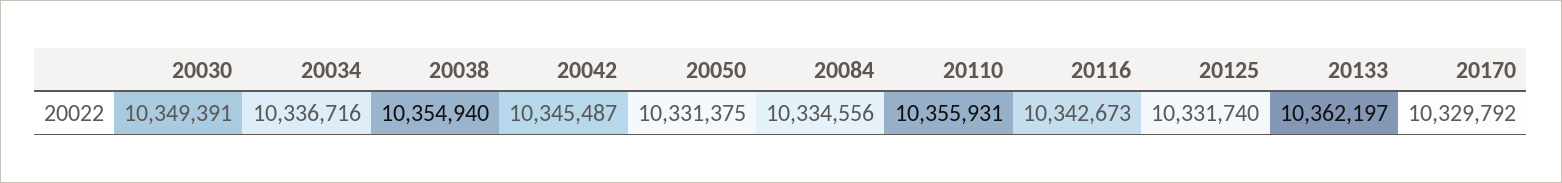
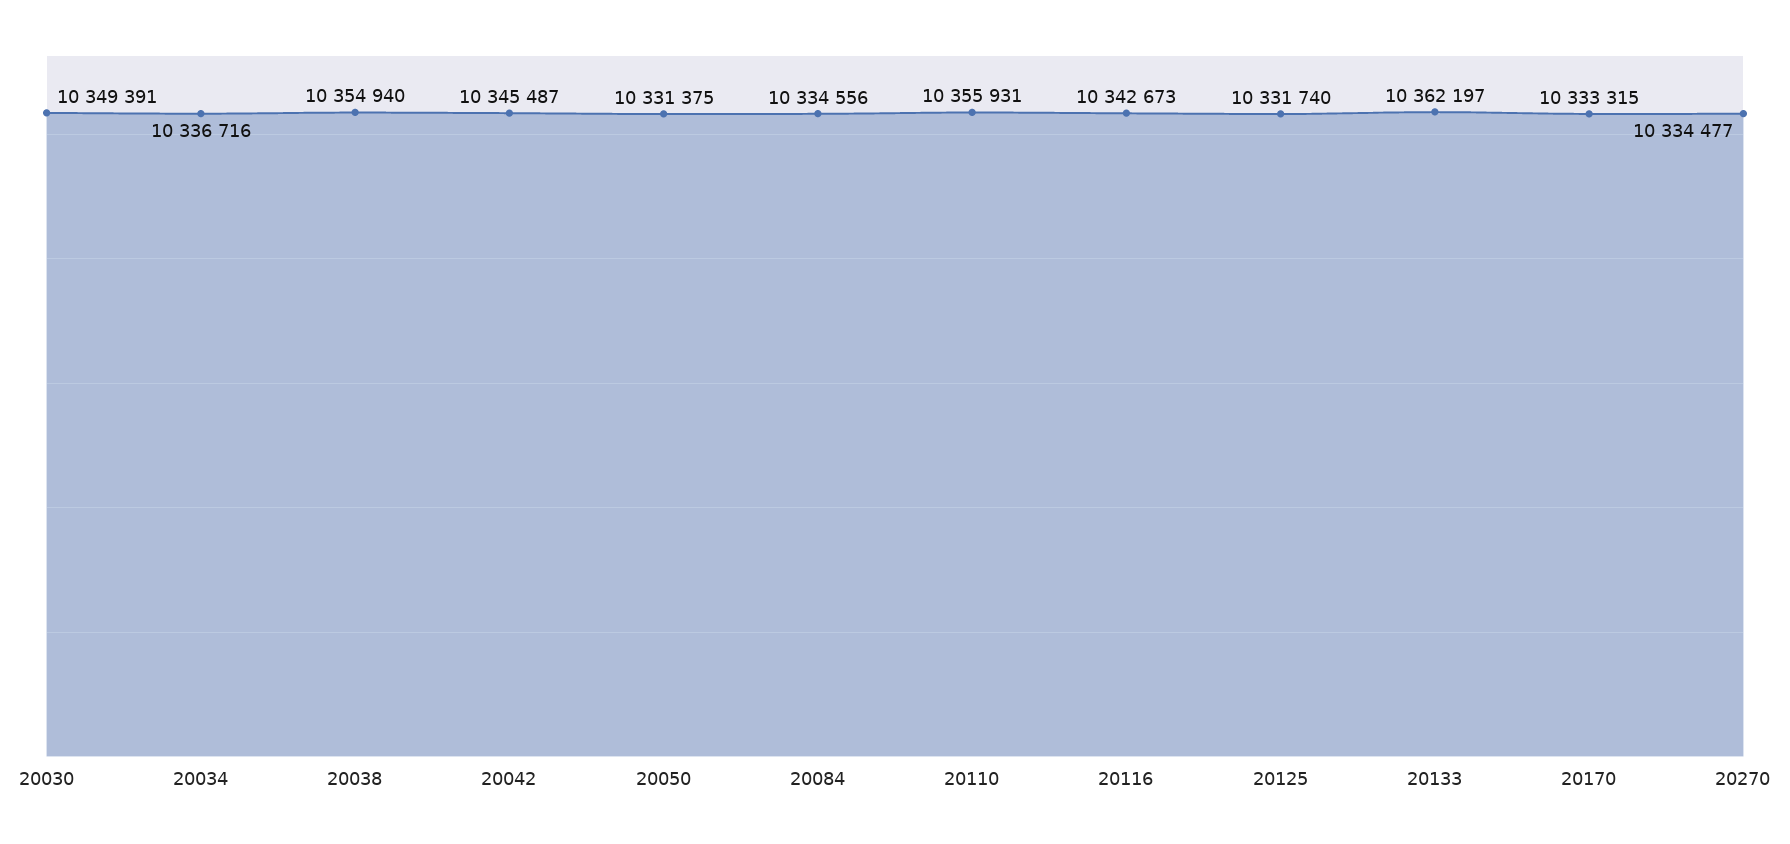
20170: 10329792 -> 10333315
20270: none -> 10334477

